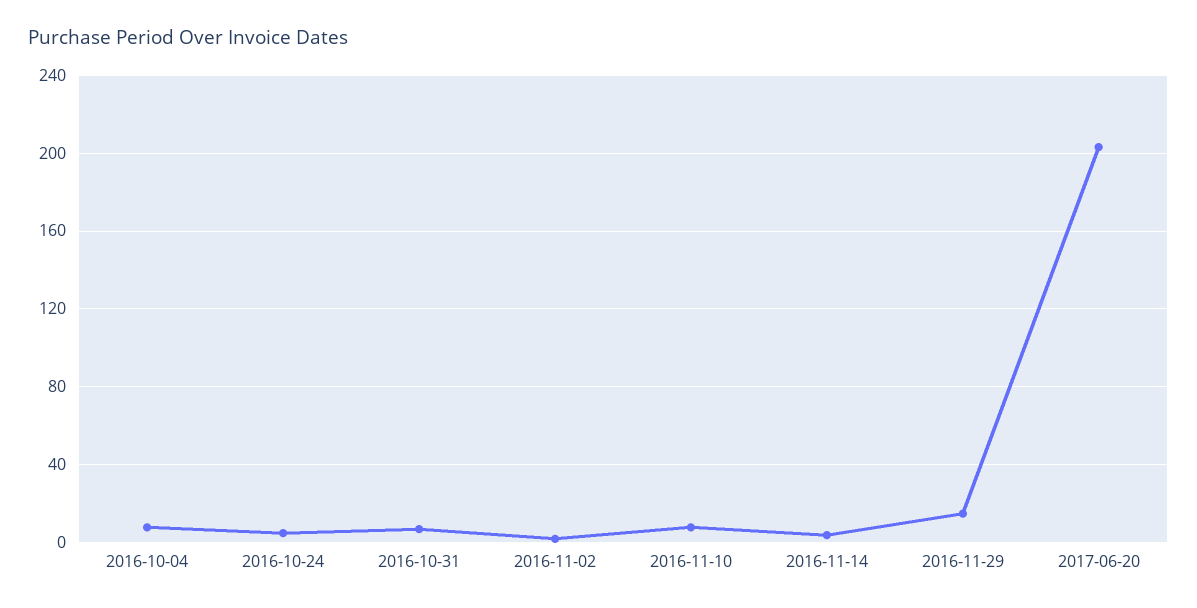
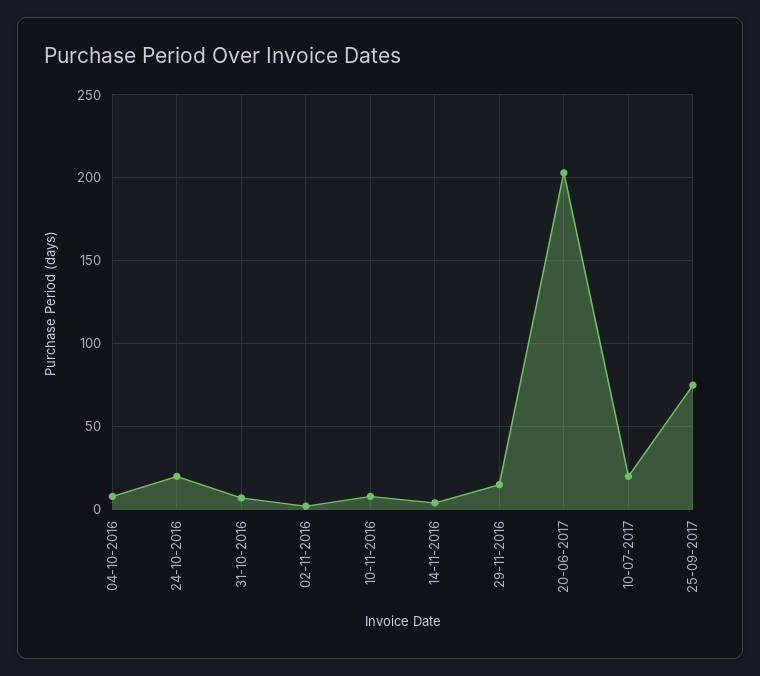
2016-10-24: 5 -> 20
10-07-2017: none -> 20
25-09-2017: none -> 75

